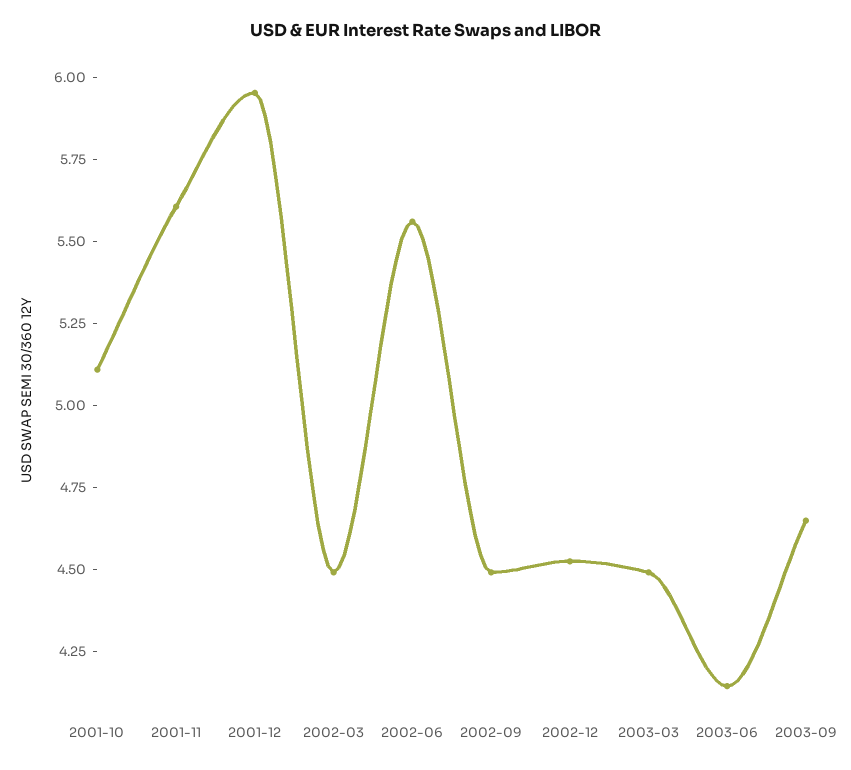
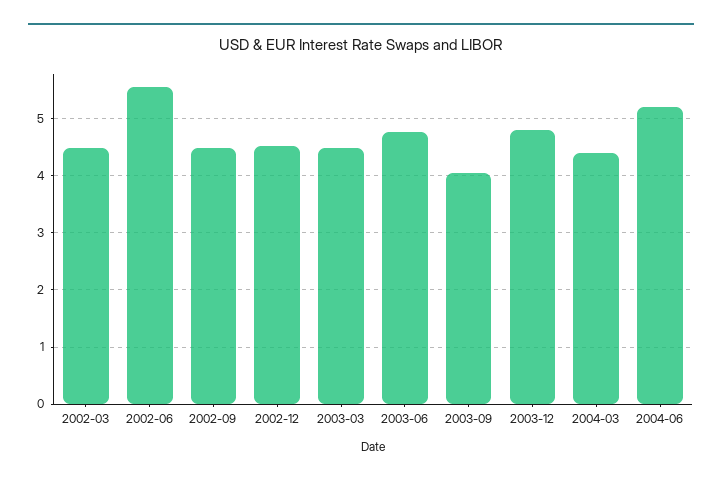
2001-10: 5.1 -> none
2001-11: 5.6 -> none
2001-12: 5.95 -> none
2003-06: 4.15 -> 4.8
2003-09: 4.65 -> 4
2003-12: none -> 4.8
2004-03: none -> 4.4
2004-06: none -> 5.2

